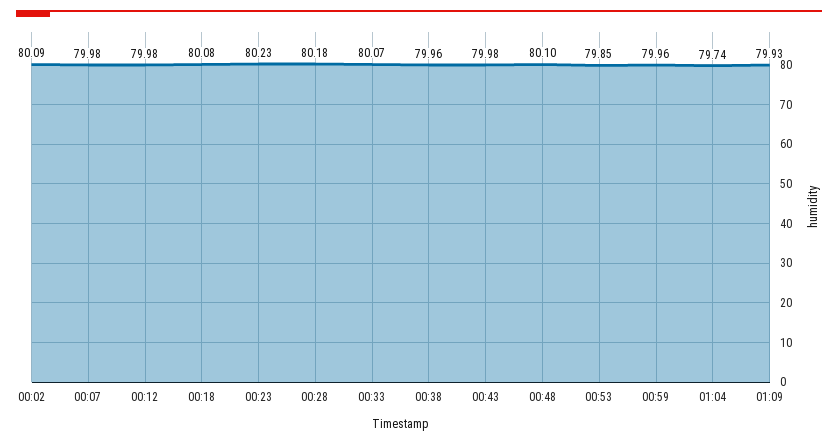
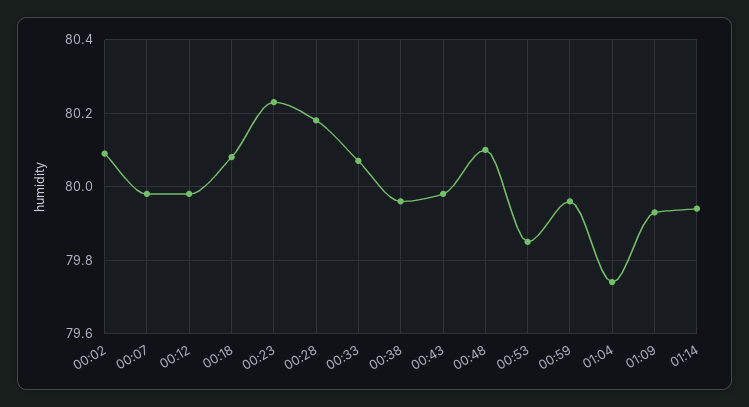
01:14: none -> 79.95

